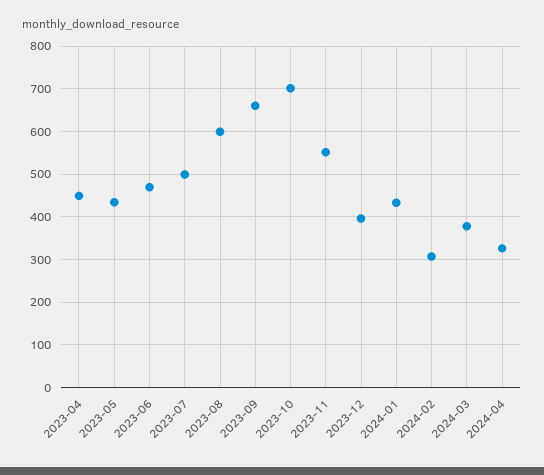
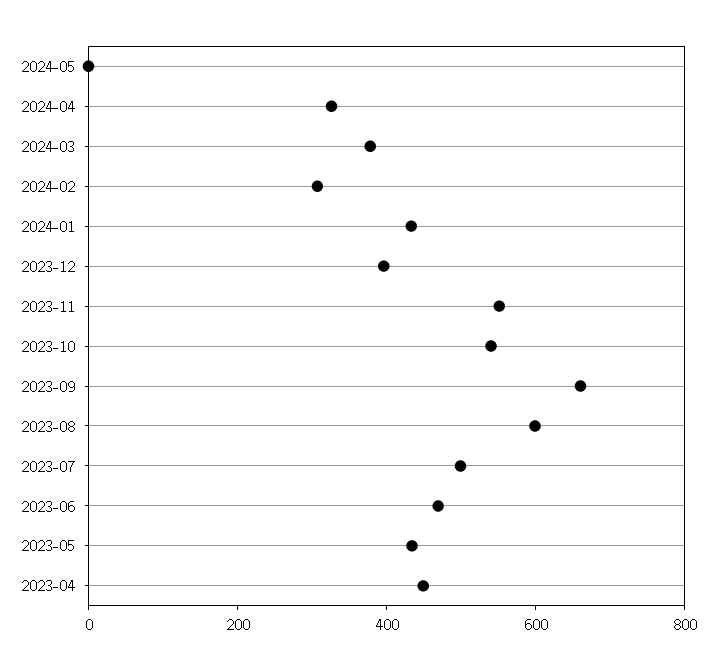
2023-10: 700 -> 550
2024-05: none -> 0

